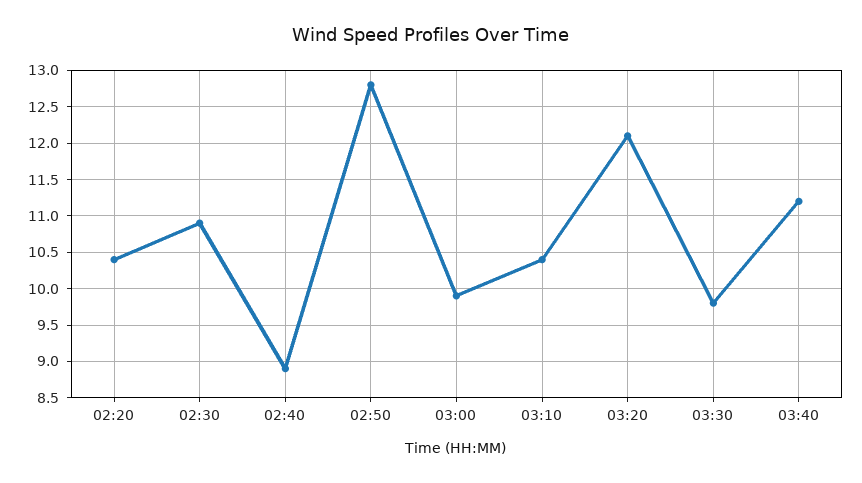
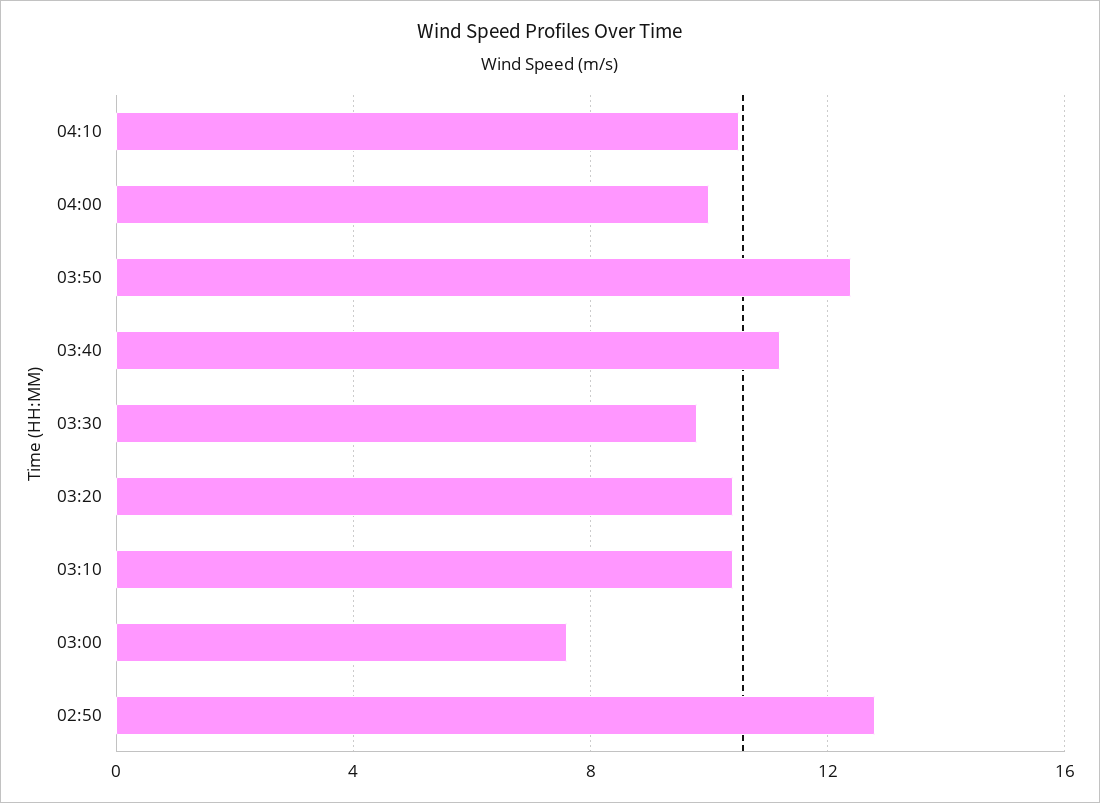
02:20: 10.4 -> none
02:30: 10.9 -> none
02:40: 8.9 -> none
03:00: 9.9 -> 7.5
03:20: 12.1 -> 10.5
04:10: none -> 10.5
04:00: none -> 10
03:50: none -> 12.5

